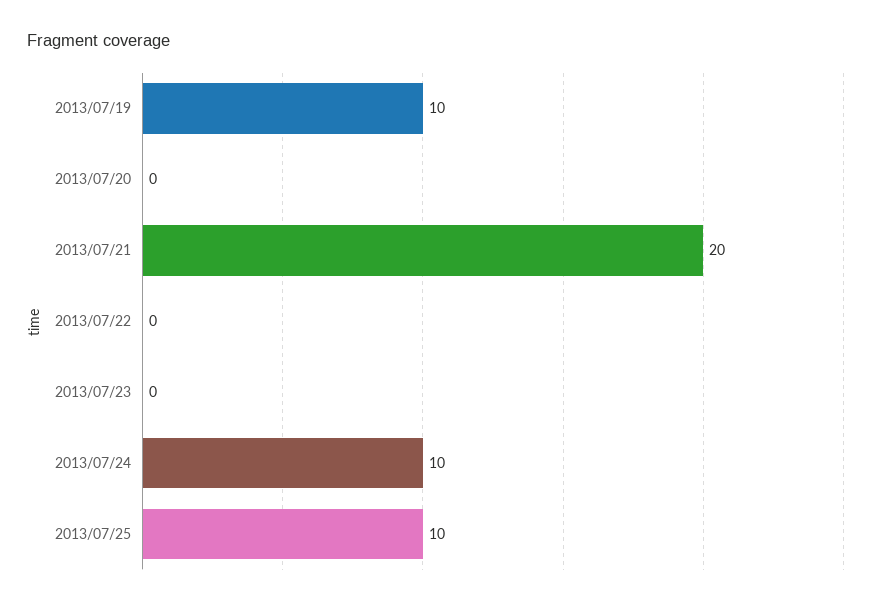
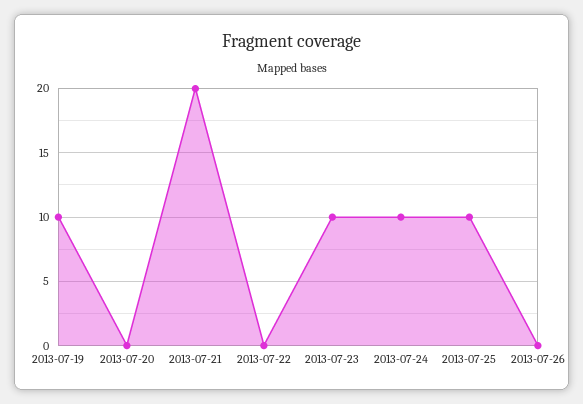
2013/07/23: 0 -> 10
2013-07-26: none -> 0

